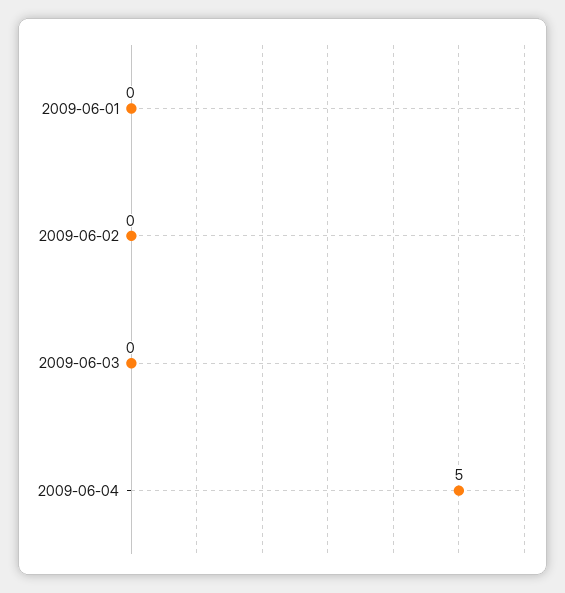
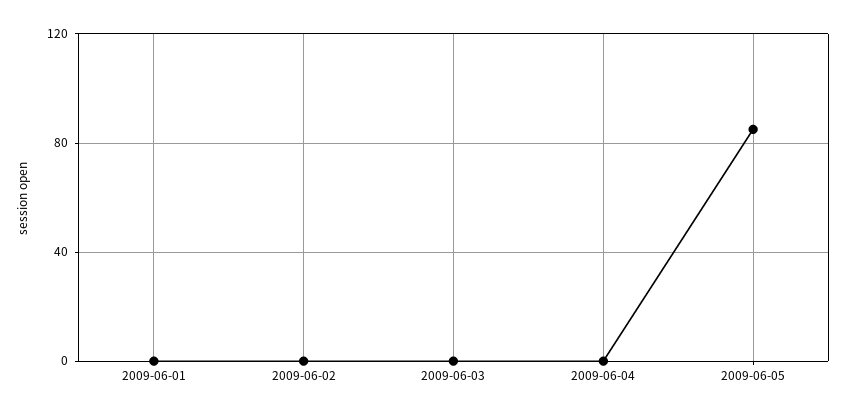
2009-06-04: 5 -> 0
2009-06-05: none -> 85

